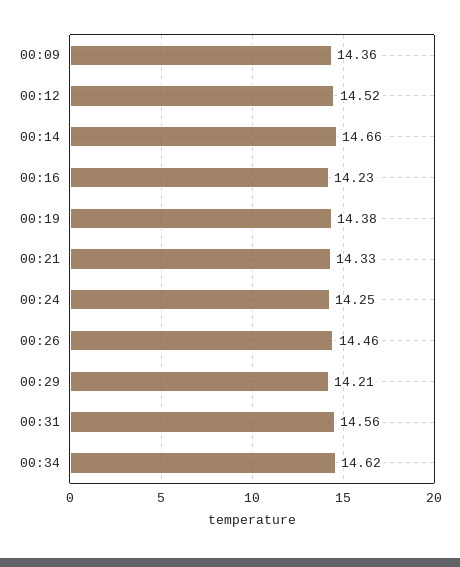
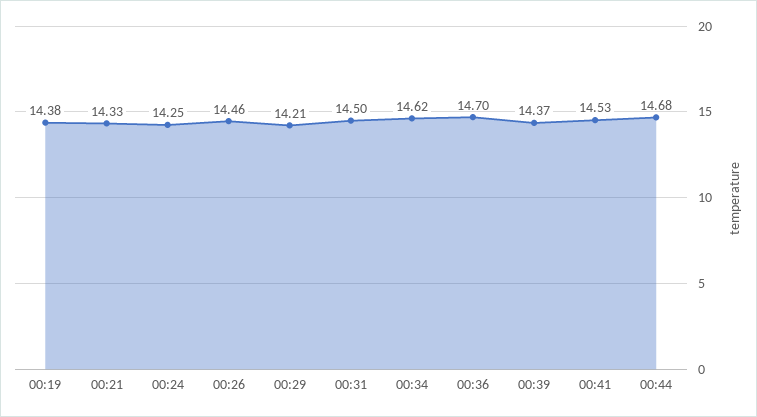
00:09: 14.36 -> none
00:12: 14.52 -> none
00:14: 14.66 -> none
00:16: 14.23 -> none
00:31: 14.56 -> 14.5
00:36: none -> 14.7
00:39: none -> 14.37
00:41: none -> 14.53
00:44: none -> 14.68

